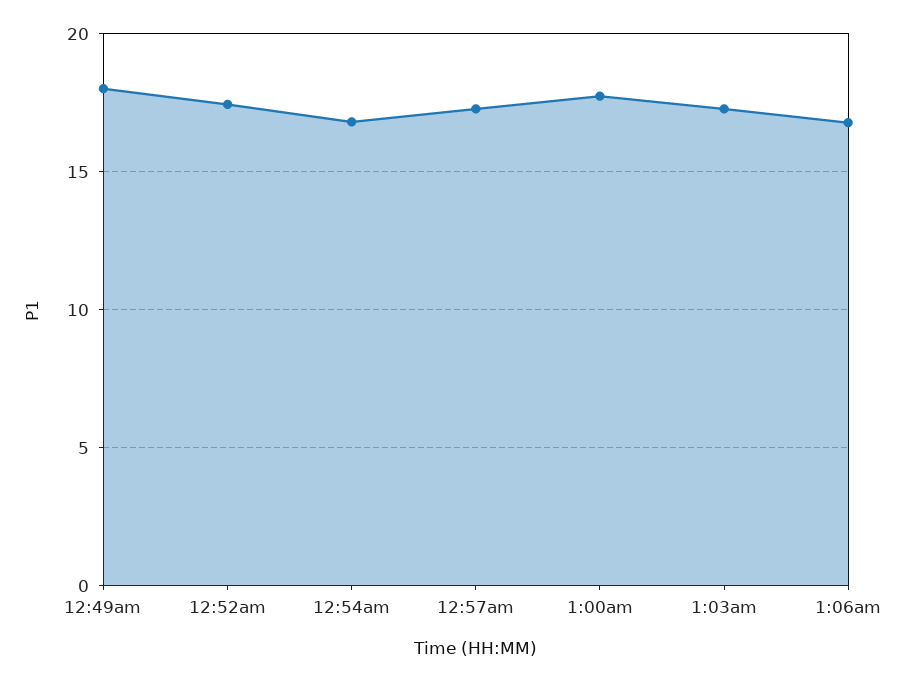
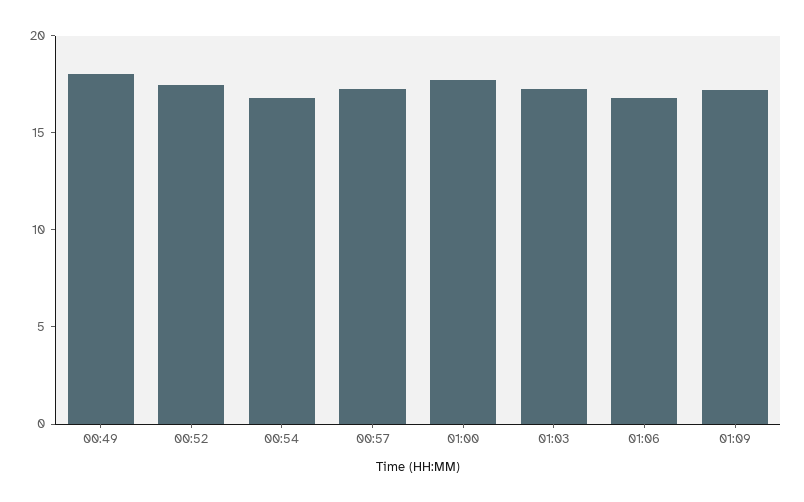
01:09: none -> 17

